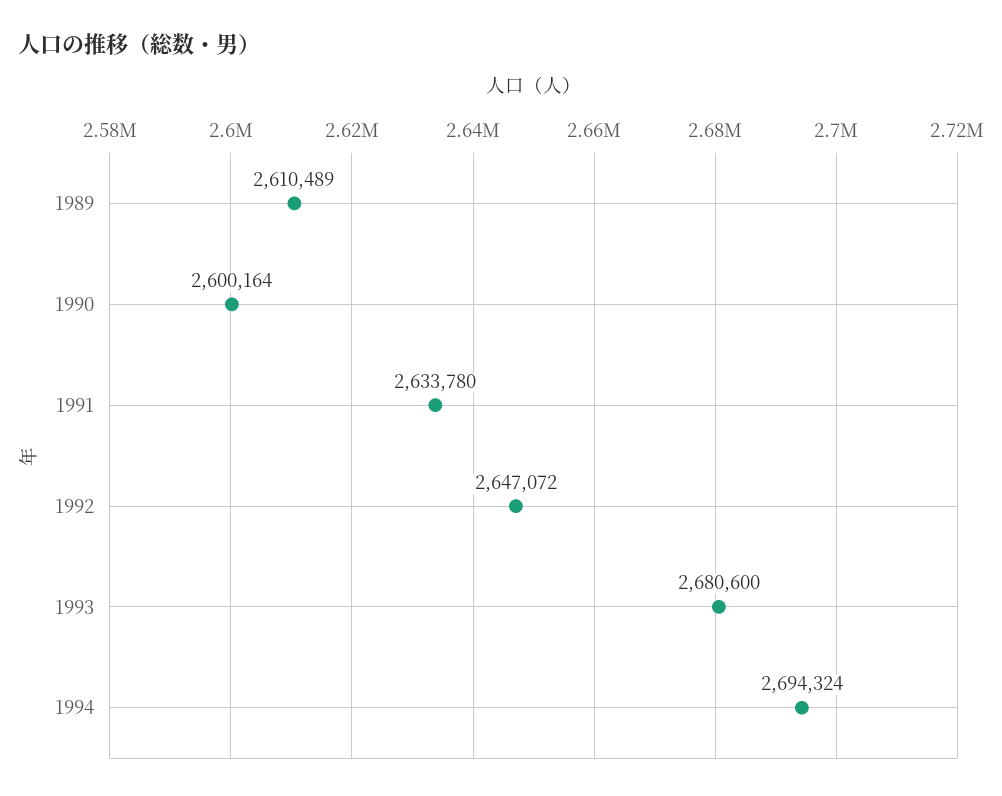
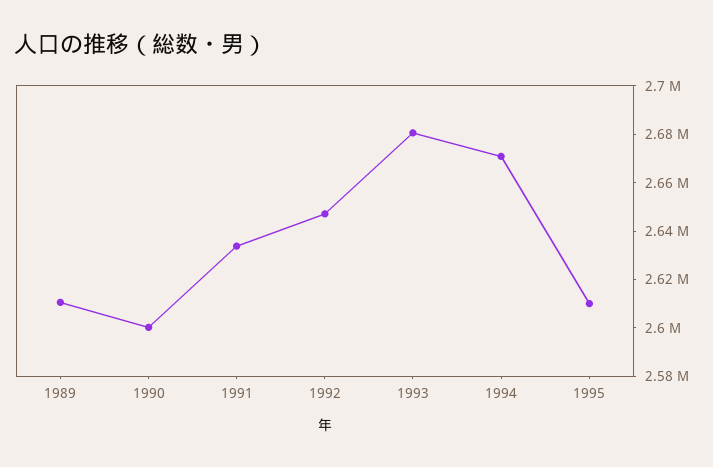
1994: 2694324 -> 2670000
1995: none -> 2610000

